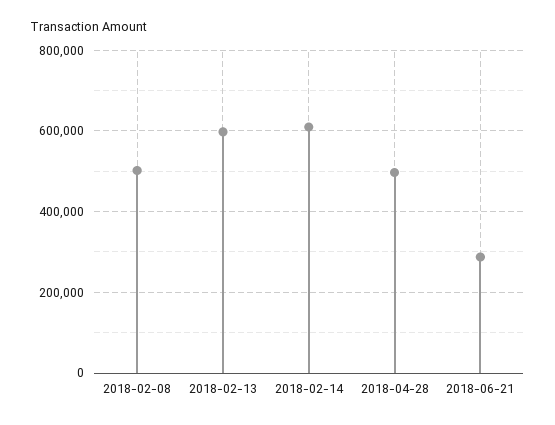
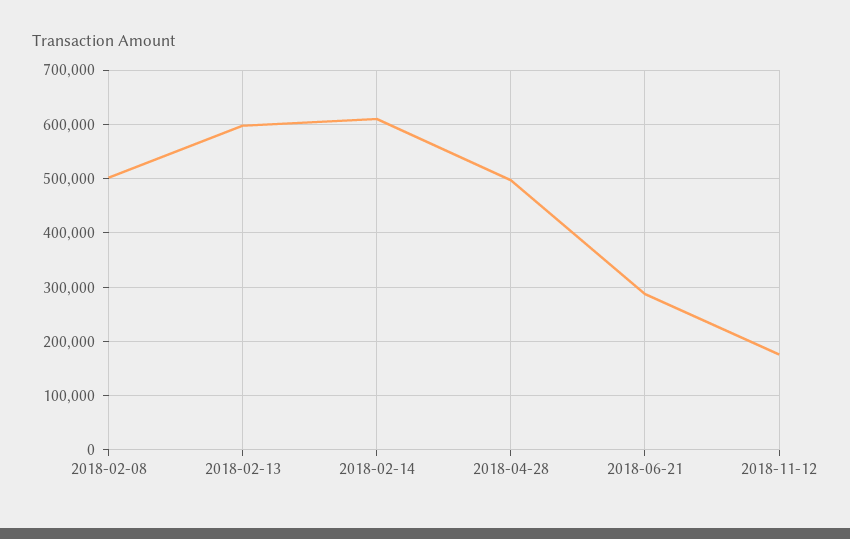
2018-11-12: none -> 180000

